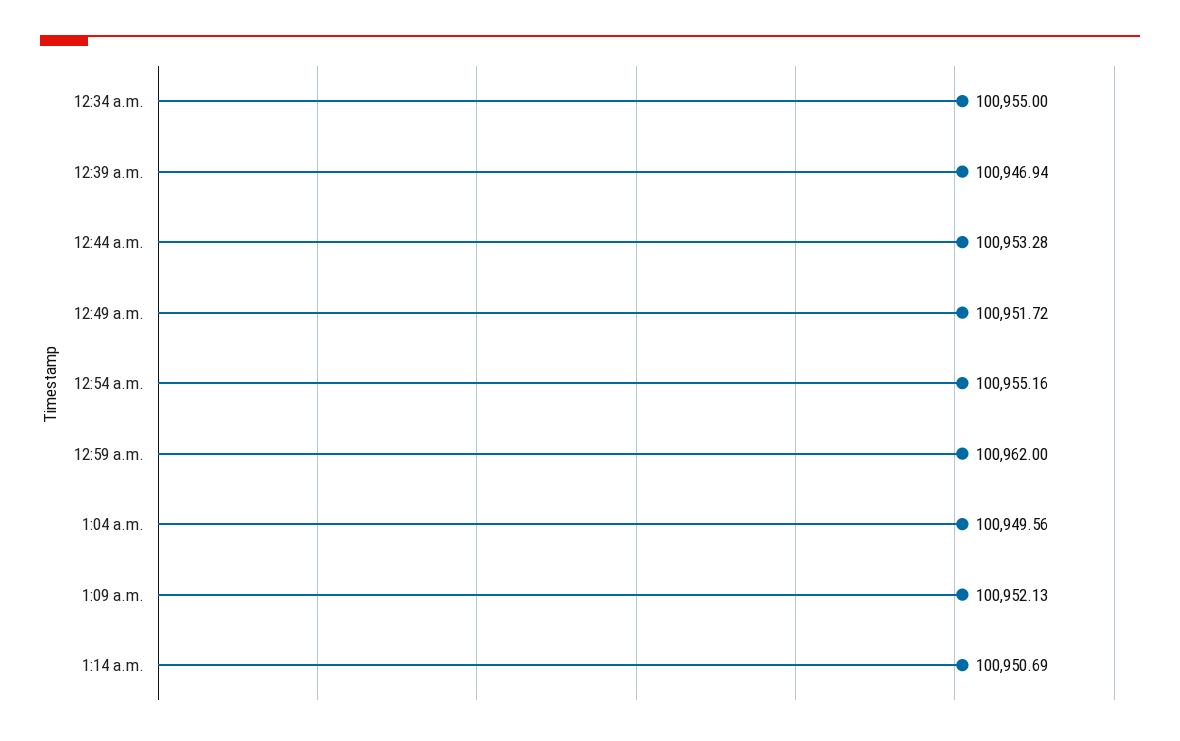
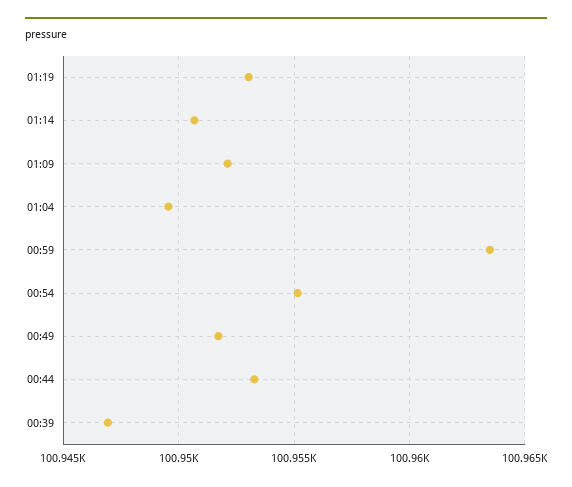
12:34 a.m.: 100955 -> none
12:59 a.m.: 100962 -> 100963.5
01:19: none -> 100953

